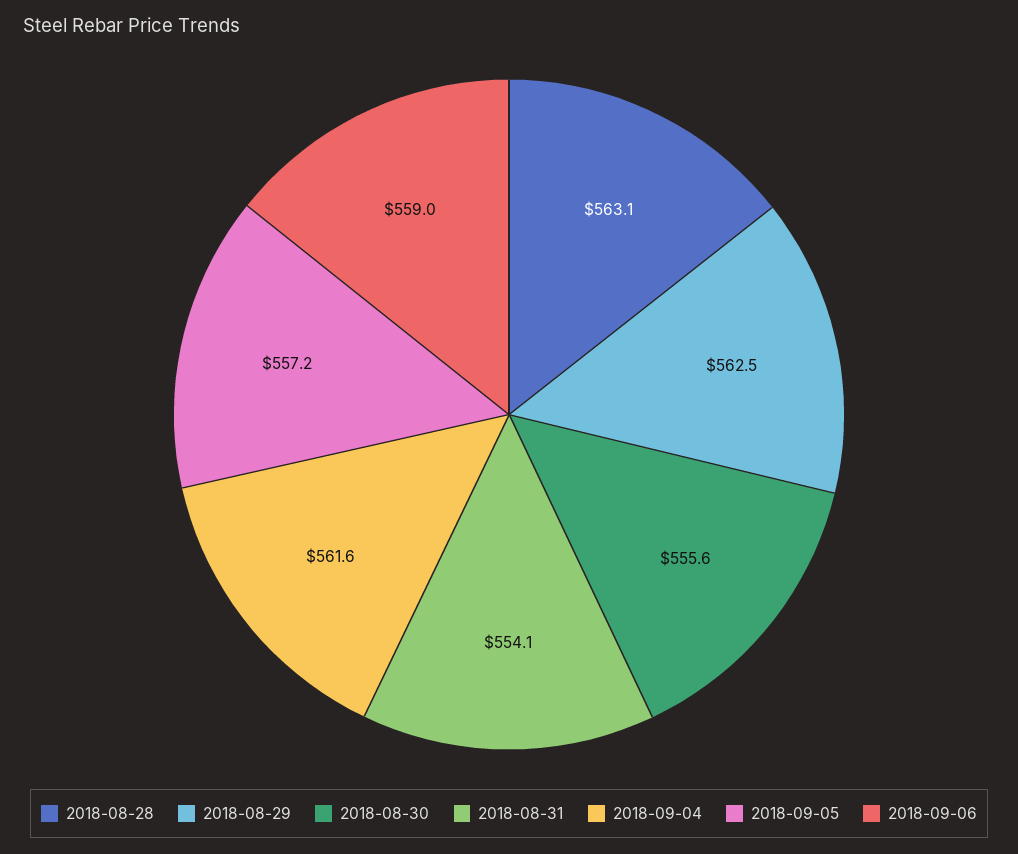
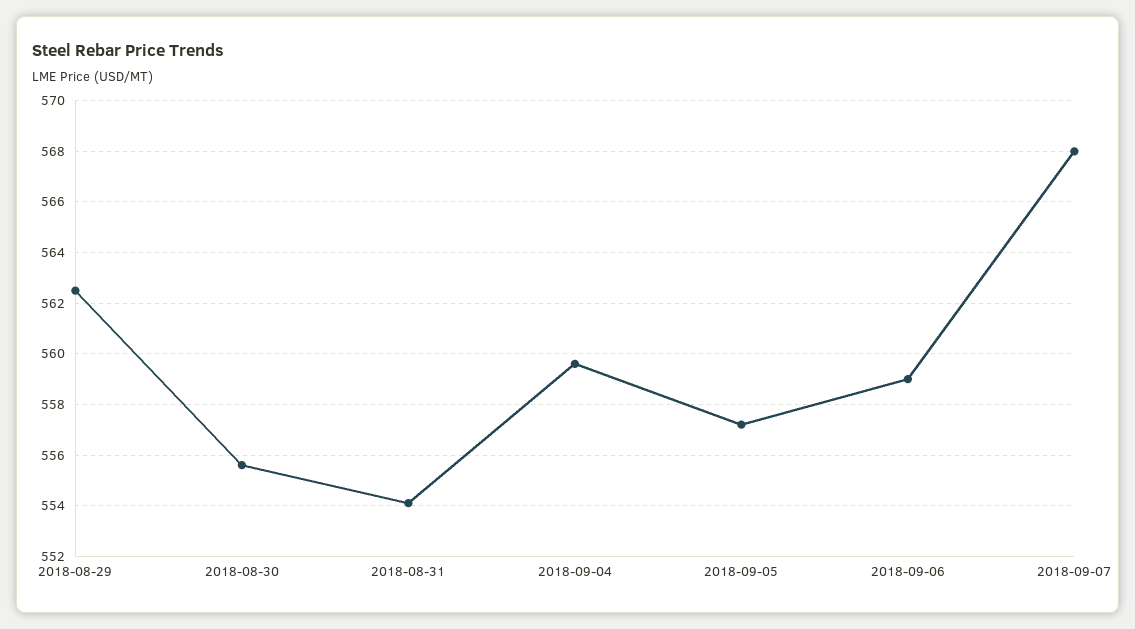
2018-08-28: 563.1 -> none
2018-09-04: 561.6 -> 559.5
2018-09-07: none -> 568

